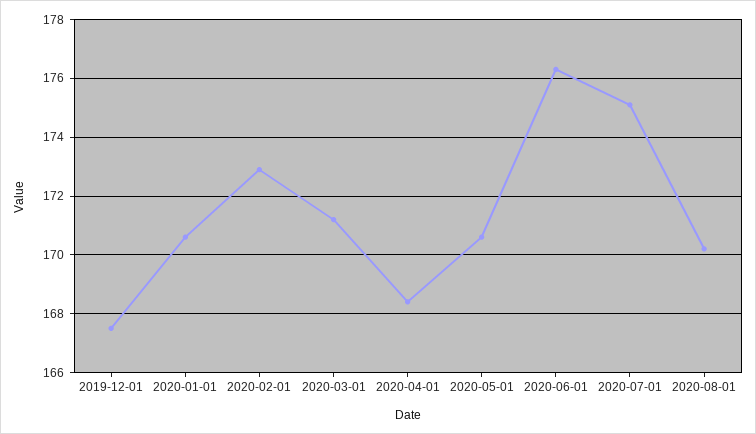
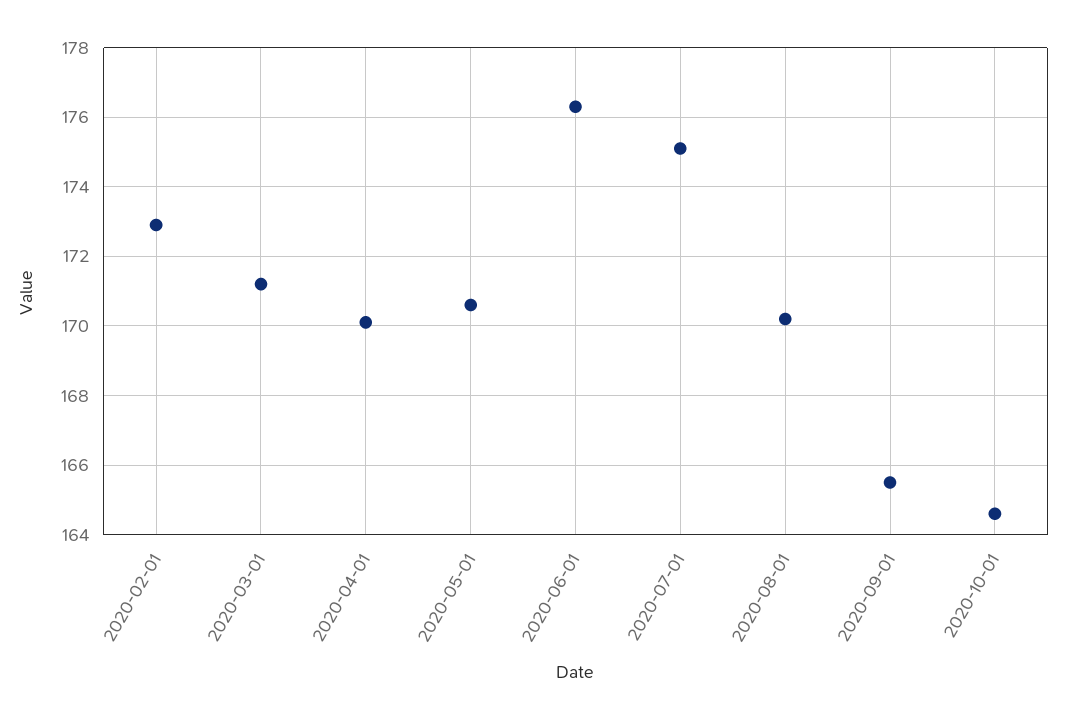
2019-12-01: 167.5 -> none
2020-01-01: 170.5 -> none
2020-04-01: 168.5 -> 170
2020-09-01: none -> 165.5
2020-10-01: none -> 164.5

